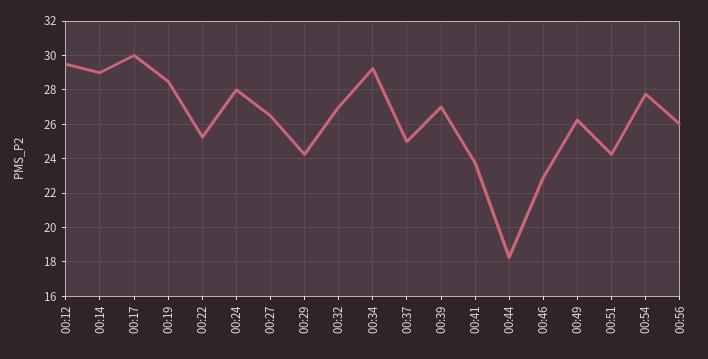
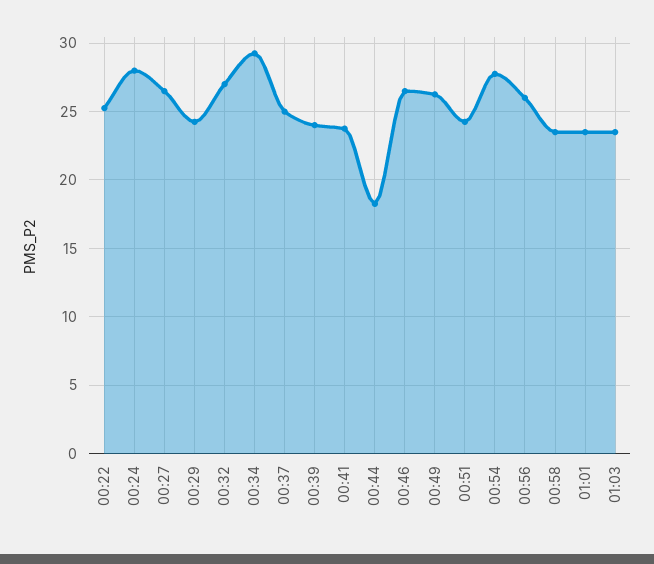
00:12: 29.5 -> none
00:14: 29 -> none
00:17: 30 -> none
00:19: 28.5 -> none
00:39: 27 -> 24
00:46: 23 -> 26.5
00:58: none -> 23.5
01:01: none -> 23.5
01:03: none -> 23.5

